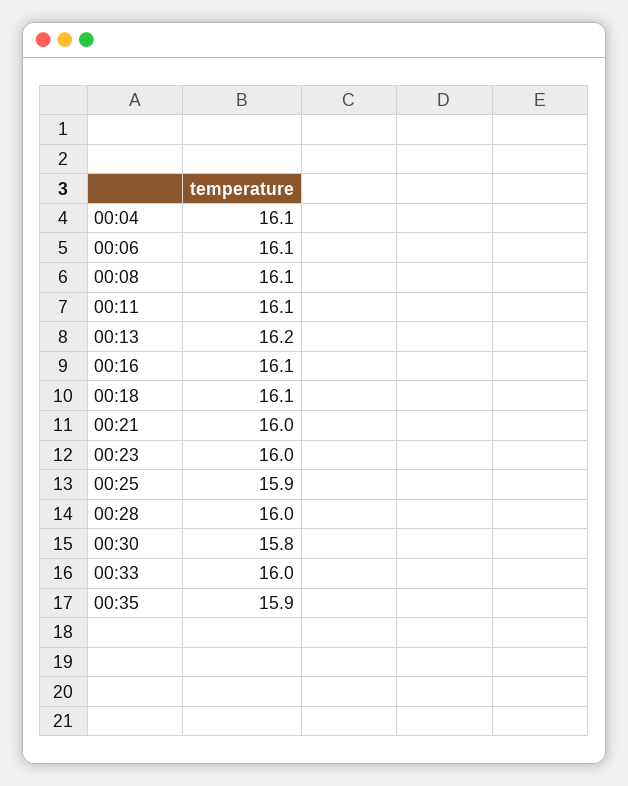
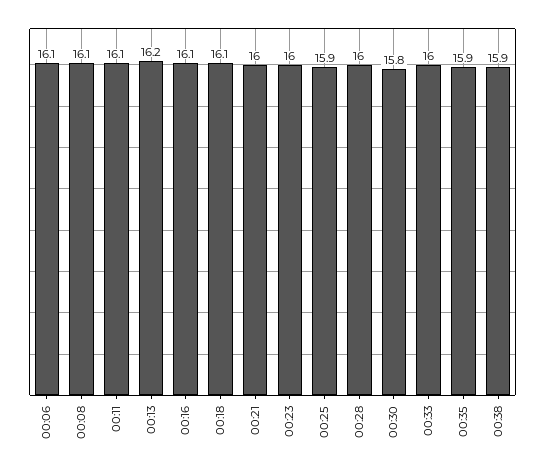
00:04: 16.1 -> none
00:38: none -> 15.9

